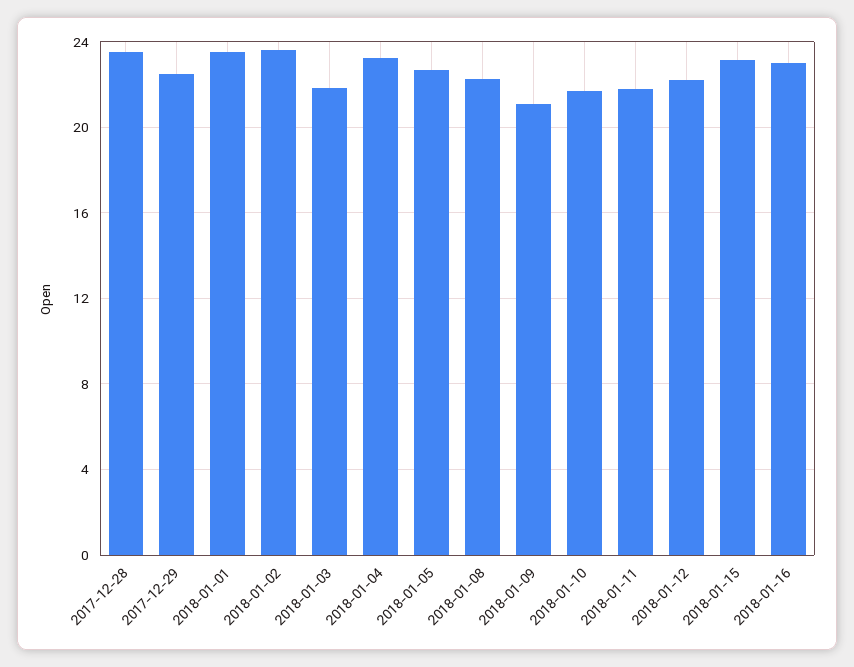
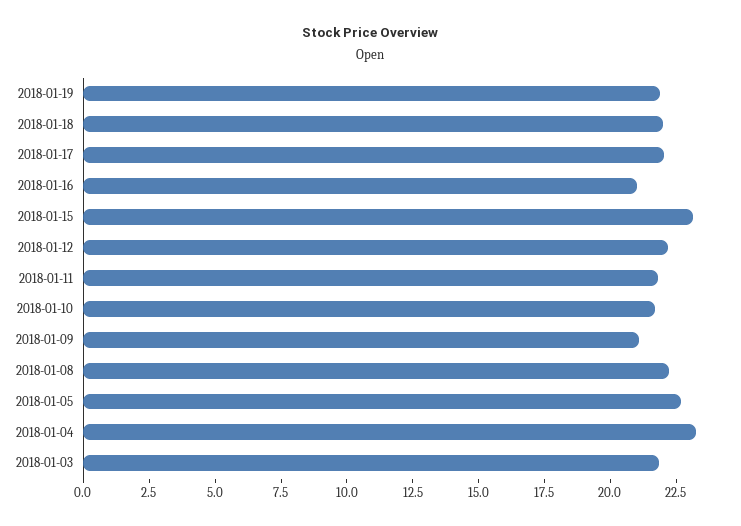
2017-12-28: 23.5 -> none
2017-12-29: 22.5 -> none
2018-01-01: 23.5 -> none
2018-01-02: 23.5 -> none
2018-01-16: 23 -> 21
2018-01-19: none -> 22
2018-01-18: none -> 22
2018-01-17: none -> 22

